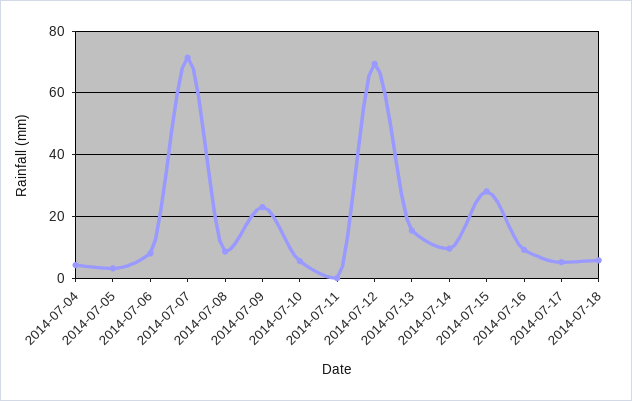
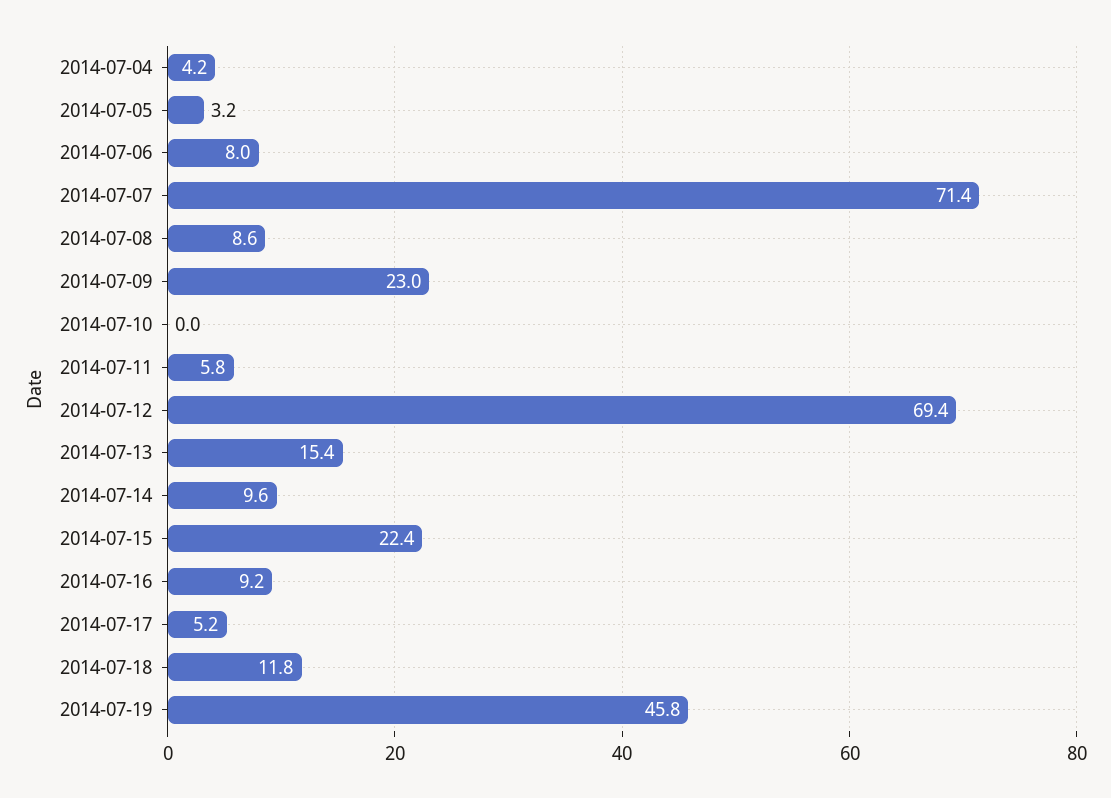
2014-07-10: 6 -> 0
2014-07-11: 0 -> 5.8
2014-07-15: 28 -> 22.4
2014-07-18: 6 -> 11.8
2014-07-19: none -> 45.8

